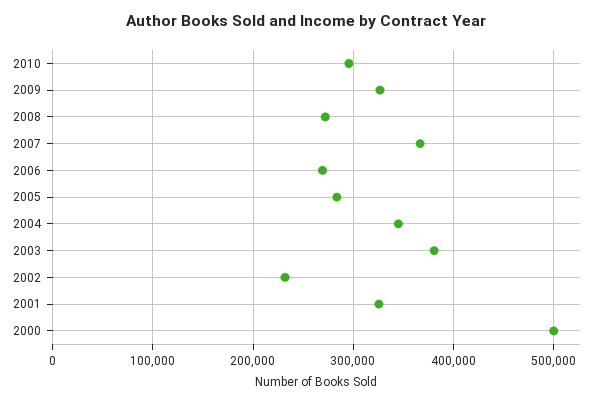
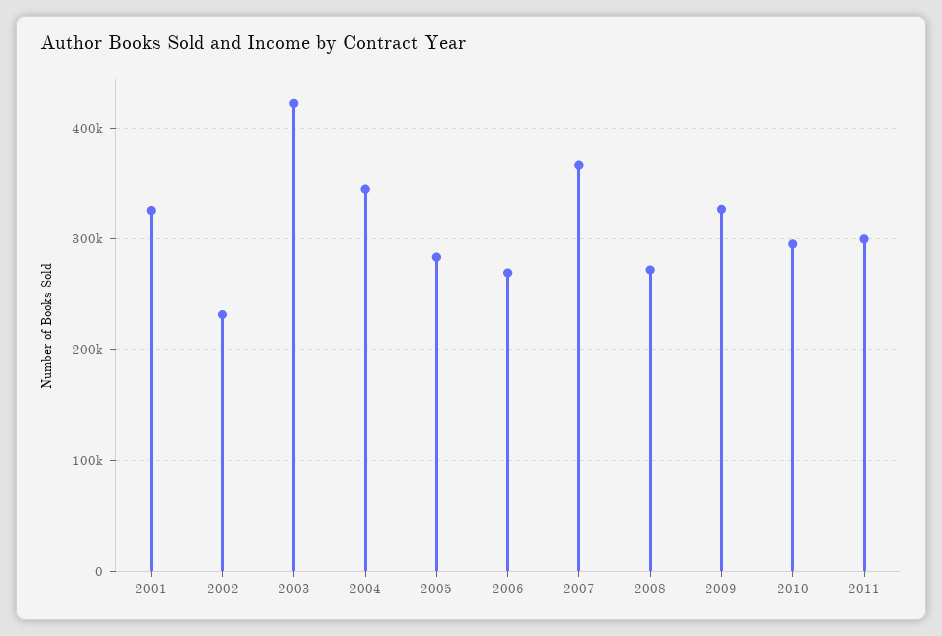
2003: 380000 -> 420000
2000: 500000 -> none
2011: none -> 300000

